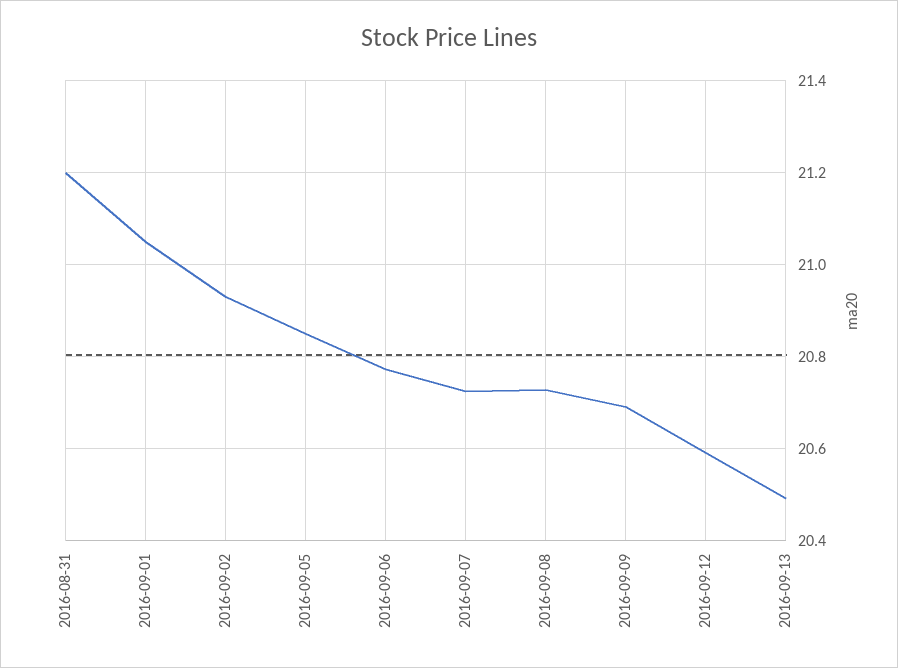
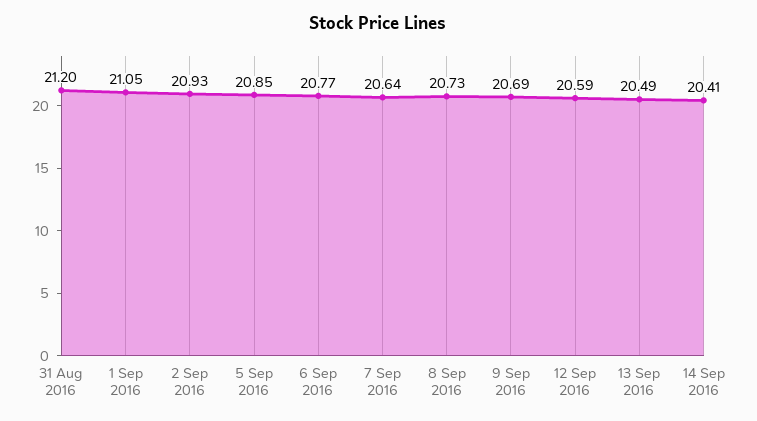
2016-09-07: 20.72 -> 20.64
14 Sep 2016: none -> 20.41

